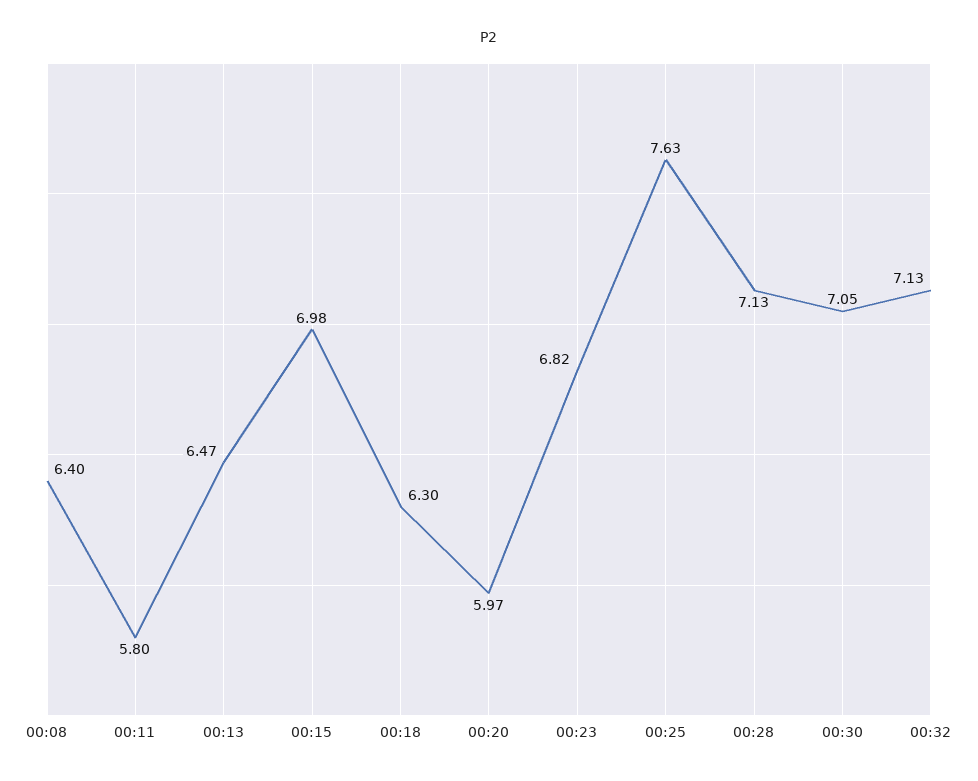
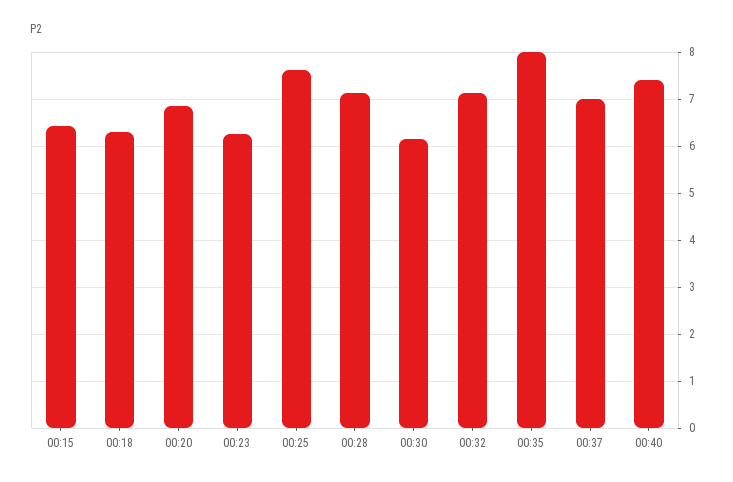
00:08: 6.4 -> none
00:11: 5.8 -> none
00:13: 6.47 -> none
00:15: 6.98 -> 6.4
00:20: 5.97 -> 6.8
00:23: 6.82 -> 6.2
00:30: 7.05 -> 6.2
00:35: none -> 8
00:37: none -> 7
00:40: none -> 7.4

